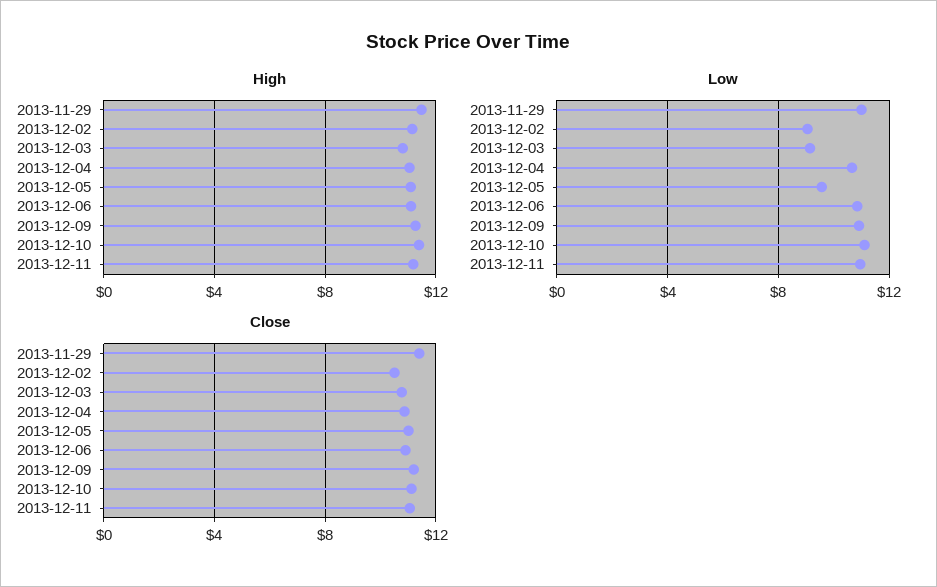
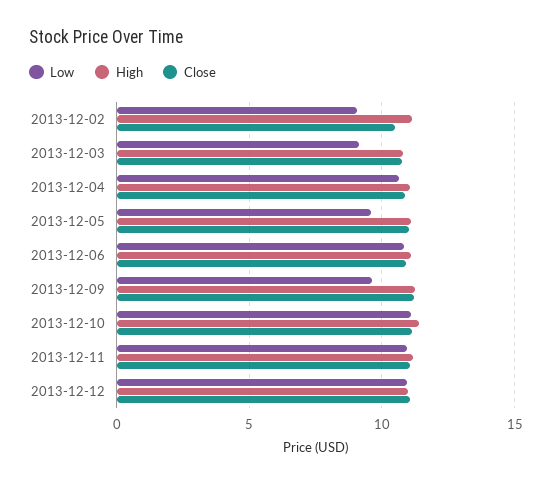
High, 2013-11-29: 11.5 -> none
Low, 2013-11-29: 11 -> none
Low, 2013-12-09: 11 -> 9.5
Close, 2013-11-29: 11.5 -> none
Low, 2013-12-12: none -> 11
High, 2013-12-12: none -> 11
Close, 2013-12-12: none -> 11

